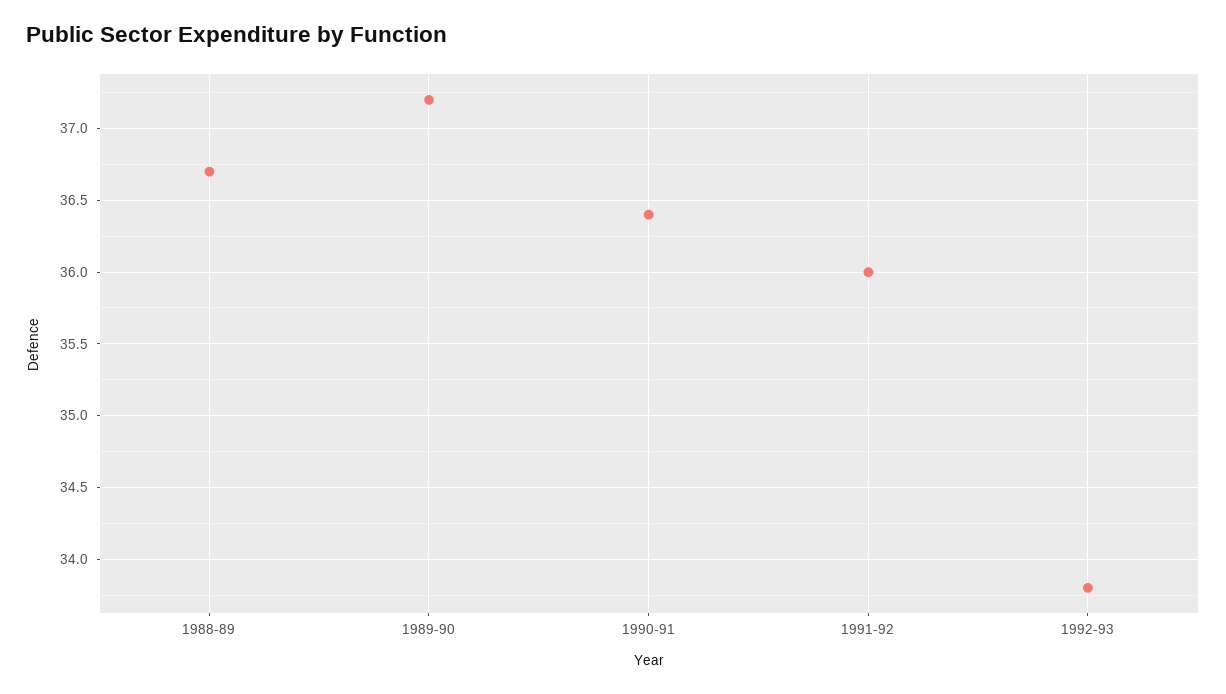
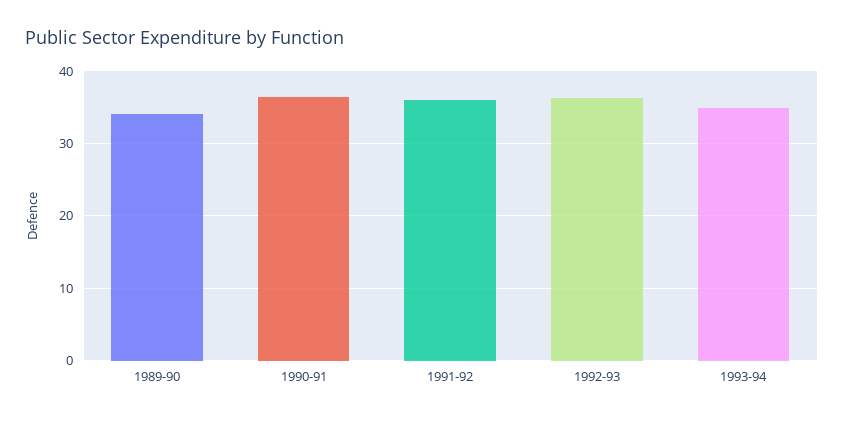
1988-89: 36.7 -> none
1989-90: 37.2 -> 34
1992-93: 33.8 -> 36
1993-94: none -> 35

